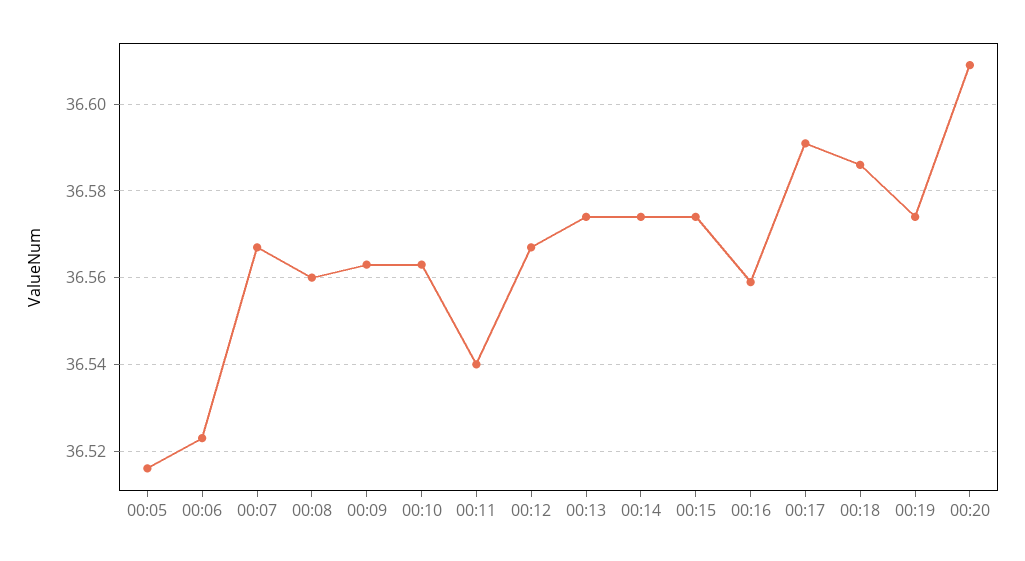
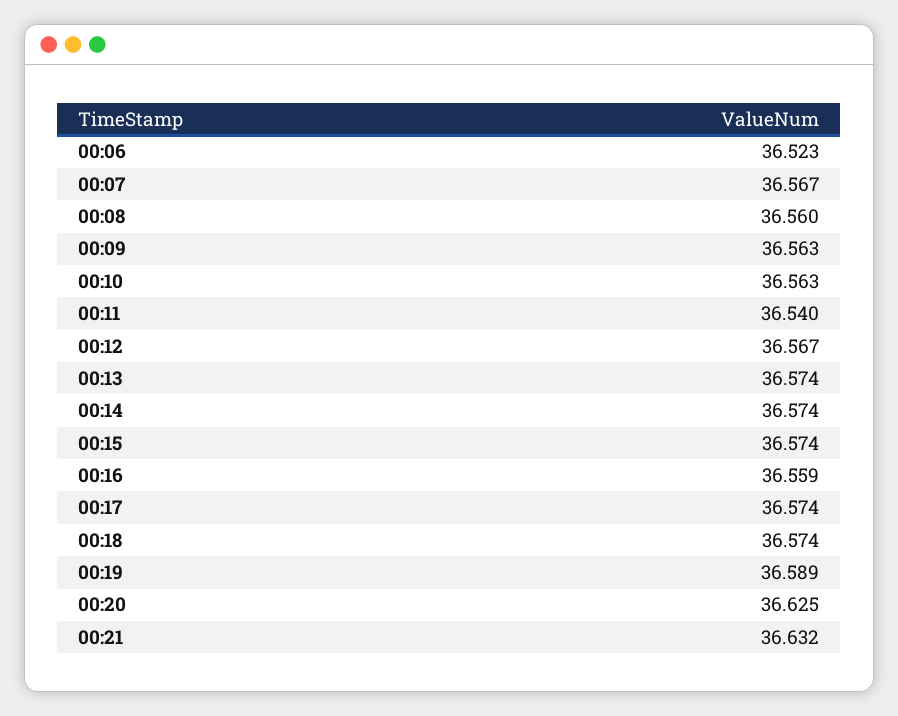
00:05: 36.515 -> none
00:17: 36.59 -> 36.574
00:18: 36.585 -> 36.574
00:19: 36.575 -> 36.589
00:20: 36.61 -> 36.625
00:21: none -> 36.632

